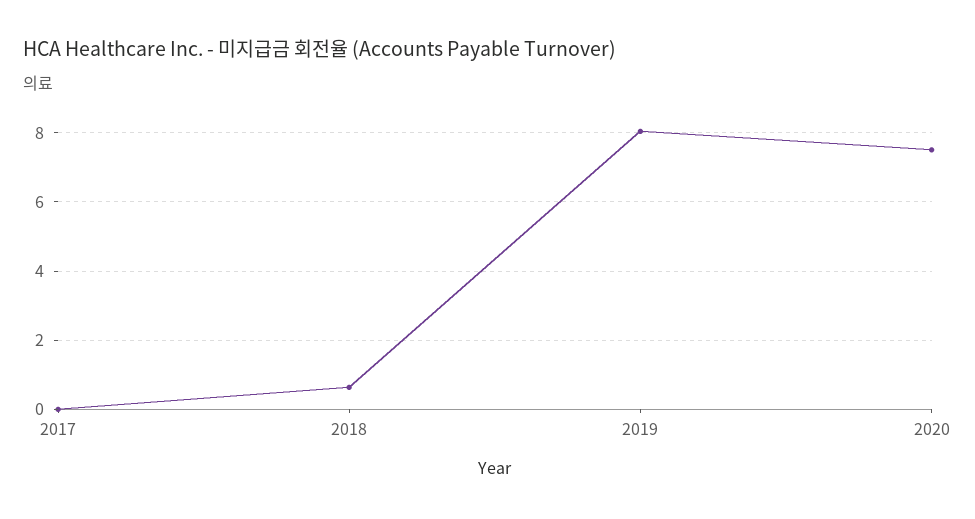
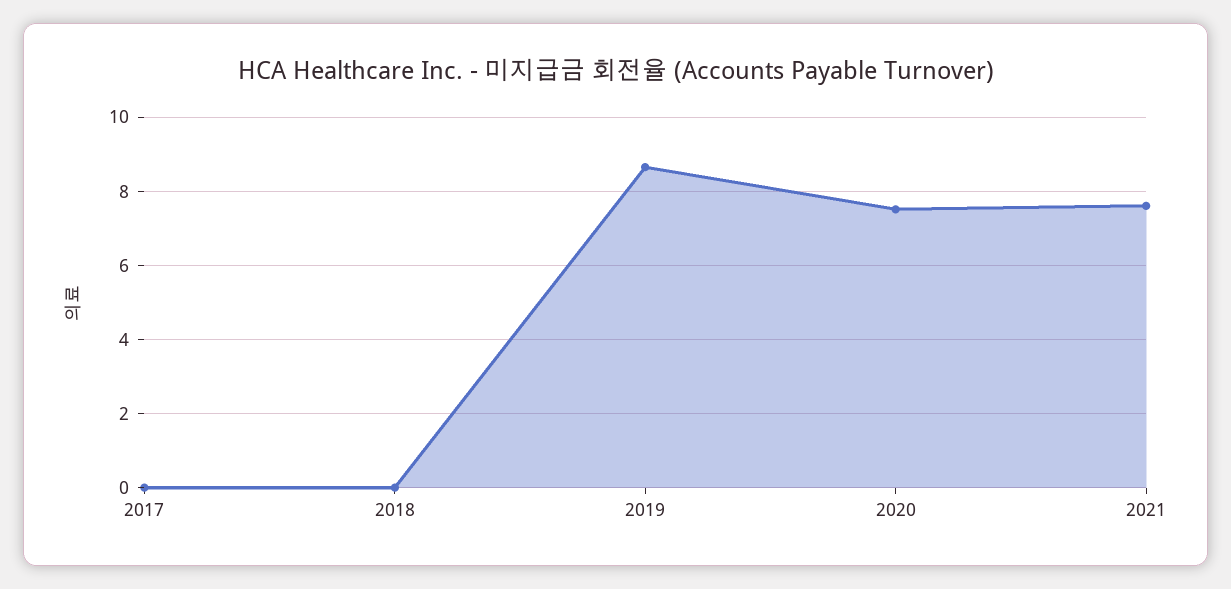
2018: 0.6 -> 0
2019: 8 -> 8.6
2021: none -> 7.6

